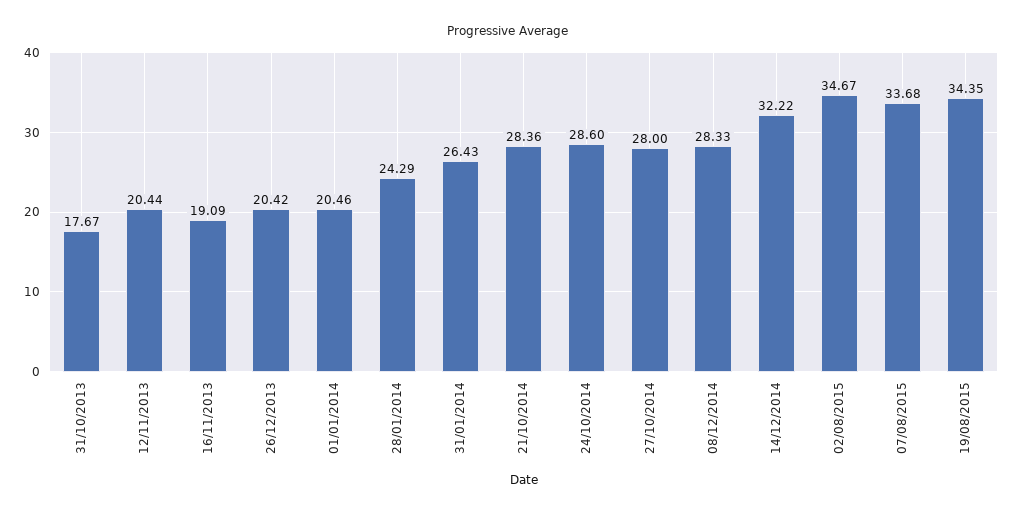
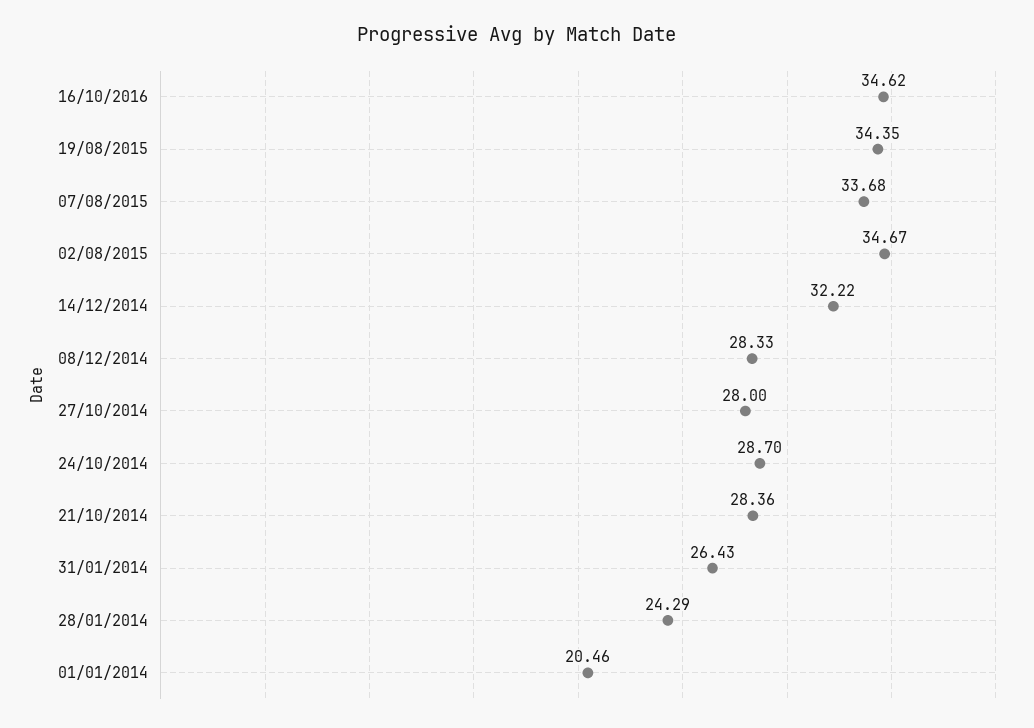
31/10/2013: 17.67 -> none
12/11/2013: 20.44 -> none
16/11/2013: 19.09 -> none
26/12/2013: 20.42 -> none
24/10/2014: 28.6 -> 28.7
16/10/2016: none -> 34.62

